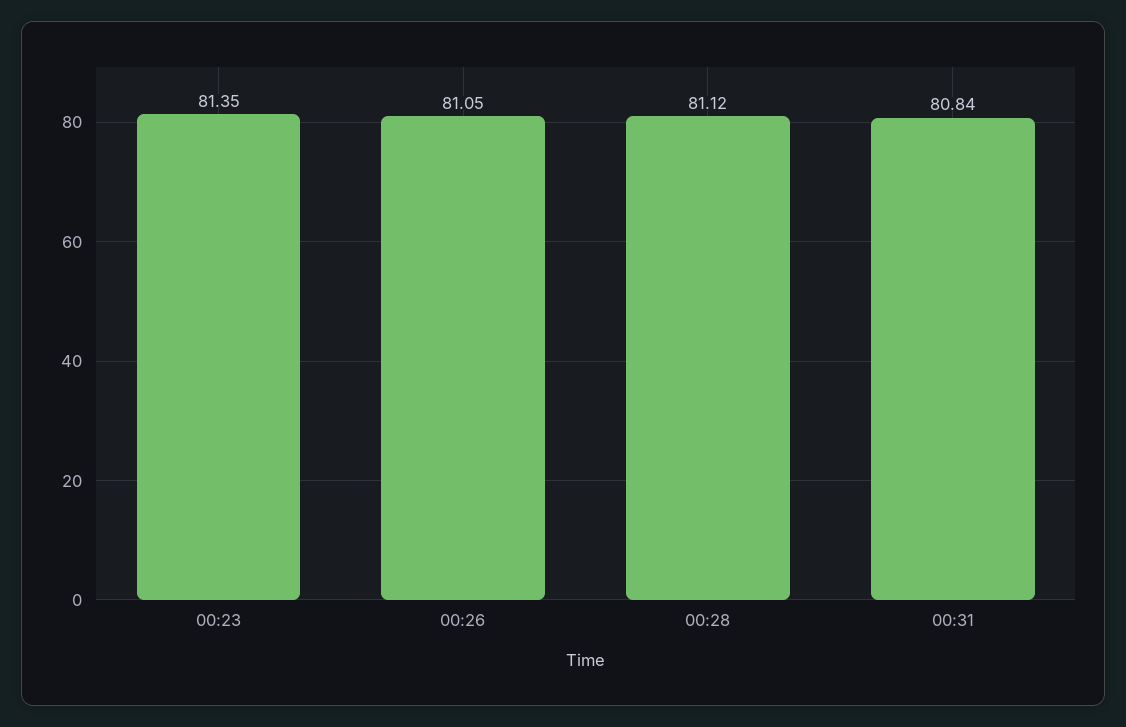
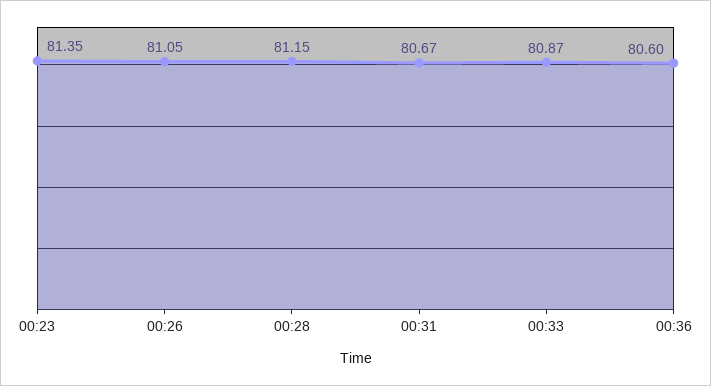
00:28: 81.12 -> 81.15
00:31: 80.84 -> 80.67
00:33: none -> 80.87
00:36: none -> 80.6

